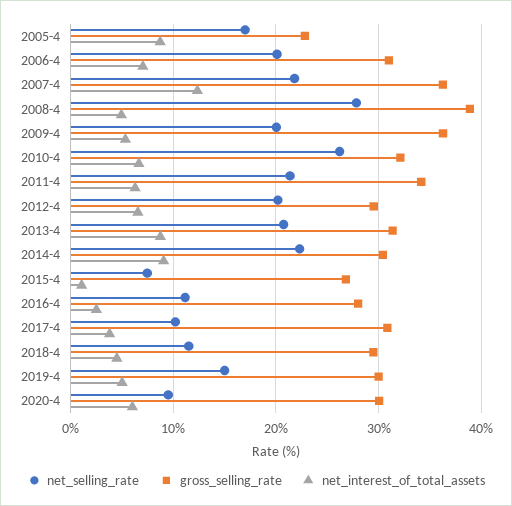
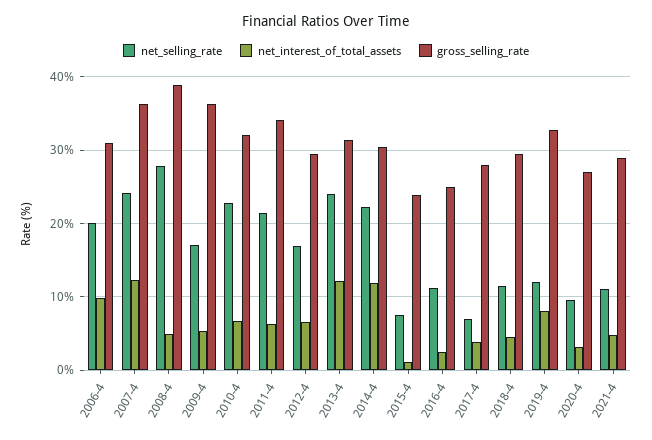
net_selling_rate, 2005-4: 17 -> none
gross_selling_rate, 2005-4: 23 -> none
net_interest_of_total_assets, 2005-4: 9 -> none
net_interest_of_total_assets, 2006-4: 7 -> 10
net_selling_rate, 2007-4: 22 -> 24
net_selling_rate, 2009-4: 20 -> 17
net_selling_rate, 2010-4: 26 -> 23
net_selling_rate, 2012-4: 20 -> 17
net_selling_rate, 2013-4: 21 -> 24
net_interest_of_total_assets, 2013-4: 9 -> 12
net_interest_of_total_assets, 2014-4: 9 -> 12
gross_selling_rate, 2015-4: 27 -> 24
gross_selling_rate, 2016-4: 28 -> 25
net_selling_rate, 2017-4: 10 -> 7
gross_selling_rate, 2017-4: 31 -> 28
net_selling_rate, 2019-4: 15 -> 12
gross_selling_rate, 2019-4: 30 -> 33
net_interest_of_total_assets, 2019-4: 5 -> 8
gross_selling_rate, 2020-4: 30 -> 27
net_interest_of_total_assets, 2020-4: 6 -> 3
net_selling_rate, 2021-4: none -> 11
net_interest_of_total_assets, 2021-4: none -> 5
gross_selling_rate, 2021-4: none -> 29

